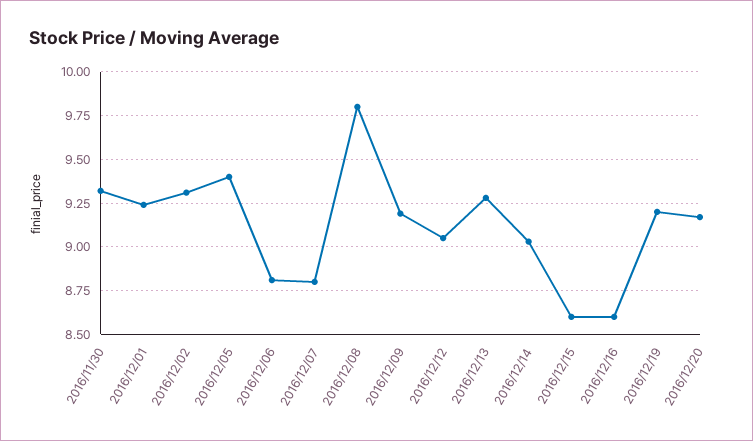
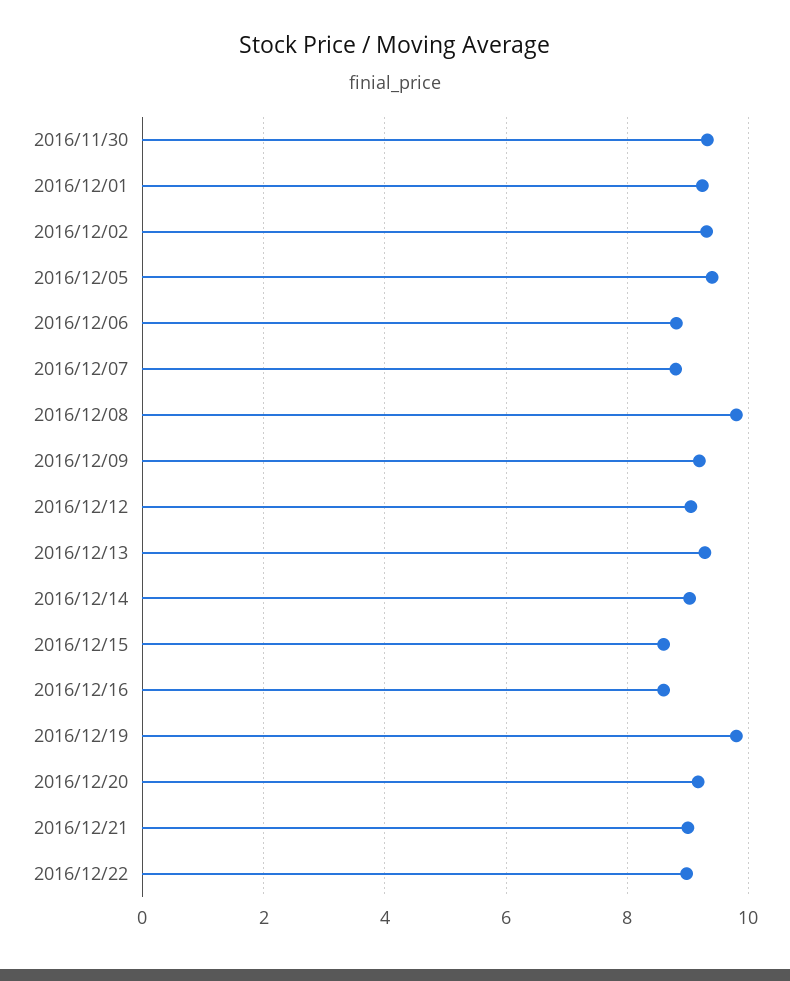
2016/12/19: 9.2 -> 9.8
2016/12/21: none -> 9
2016/12/22: none -> 9

